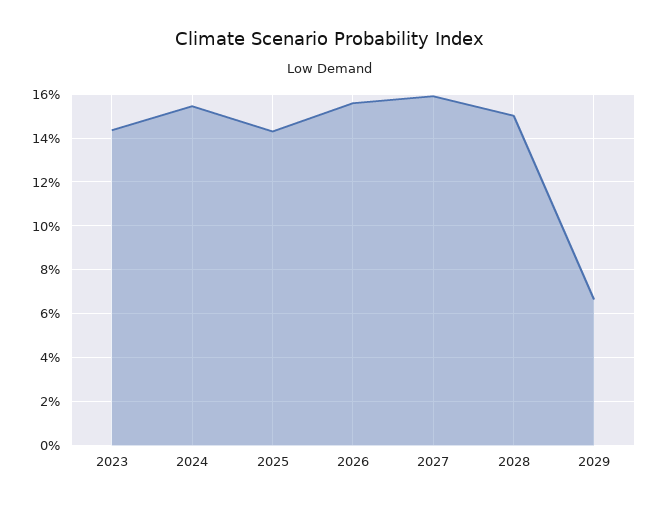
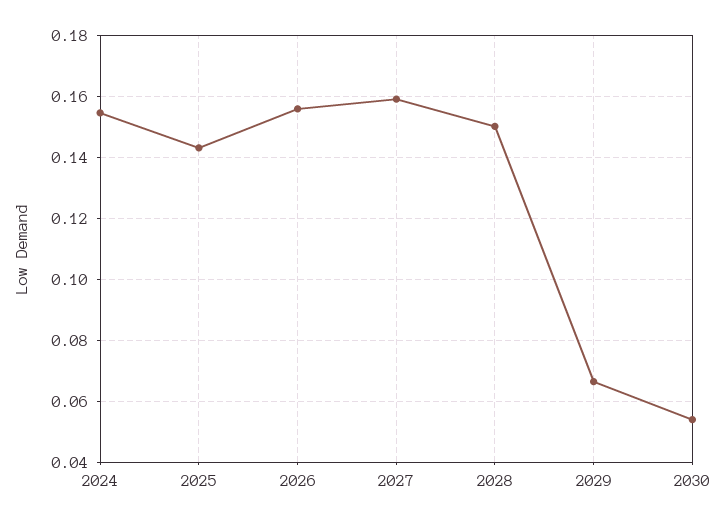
2023: 0.145 -> none
2030: none -> 0.054

